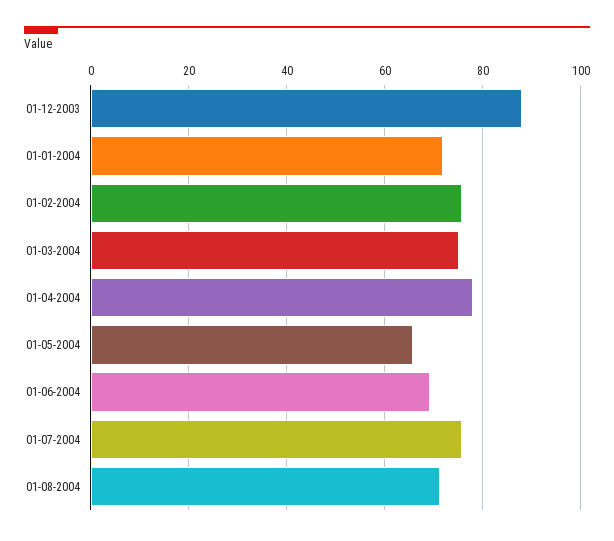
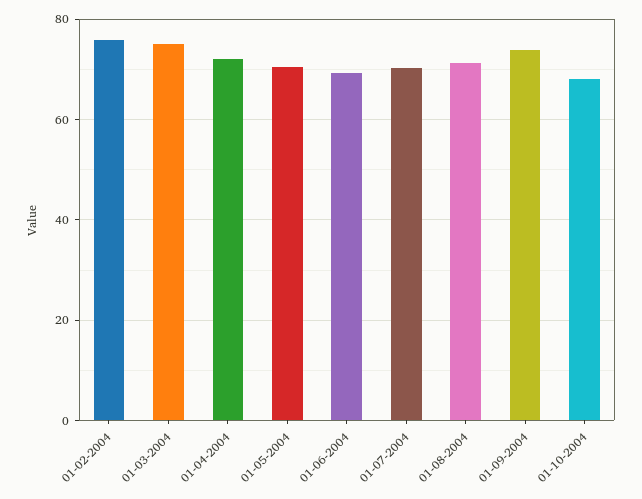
01-12-2003: 88 -> none
01-01-2004: 72 -> none
01-04-2004: 78 -> 72
01-05-2004: 66 -> 70
01-07-2004: 76 -> 70
01-09-2004: none -> 74
01-10-2004: none -> 68

